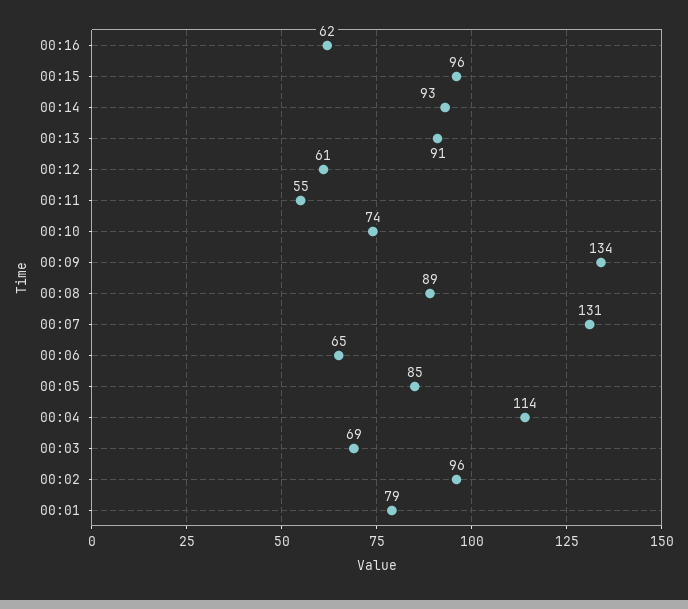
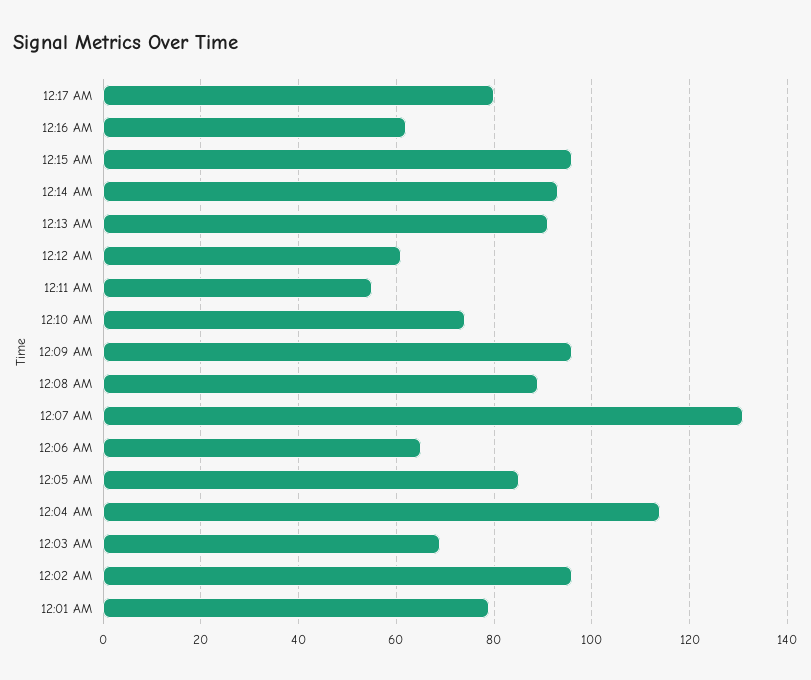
00:09: 134 -> 95
12:17 AM: none -> 80

